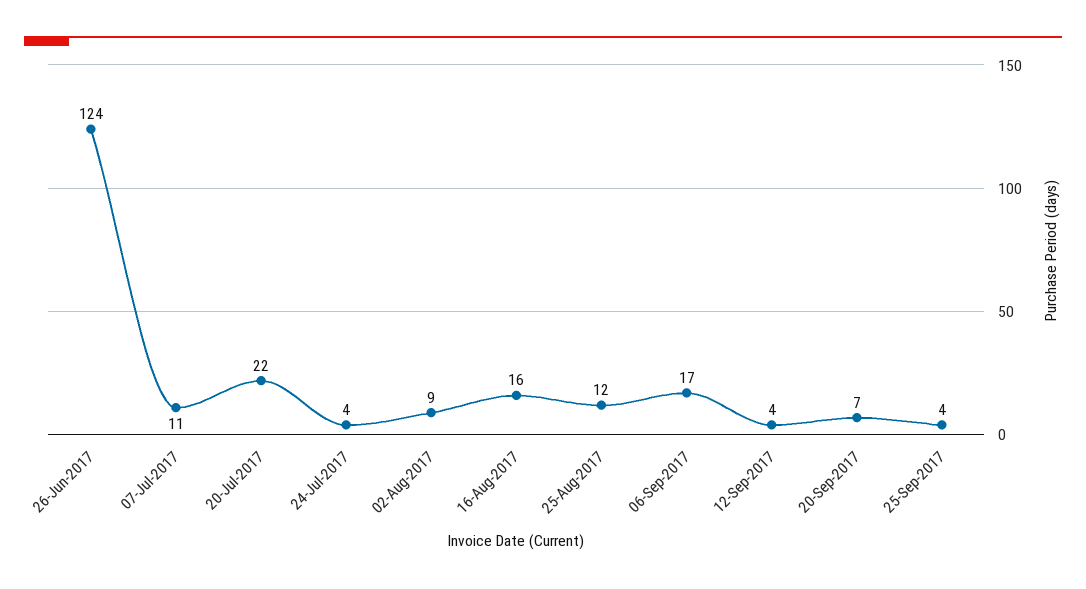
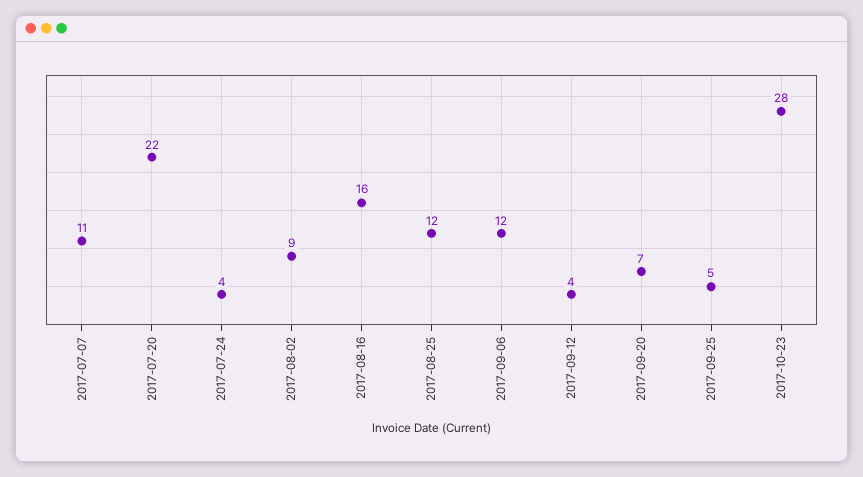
26-Jun-2017: 124 -> none
06-Sep-2017: 17 -> 12
25-Sep-2017: 4 -> 5
2017-10-23: none -> 28

